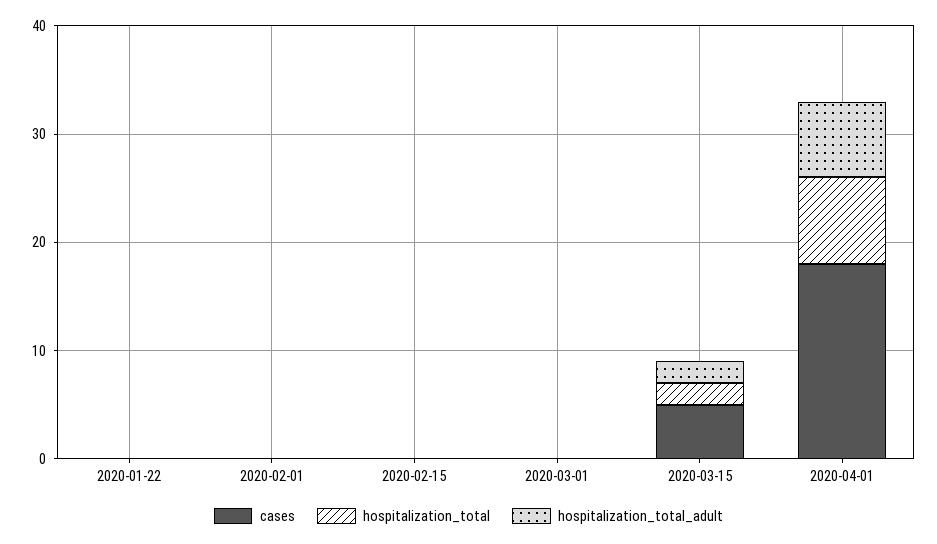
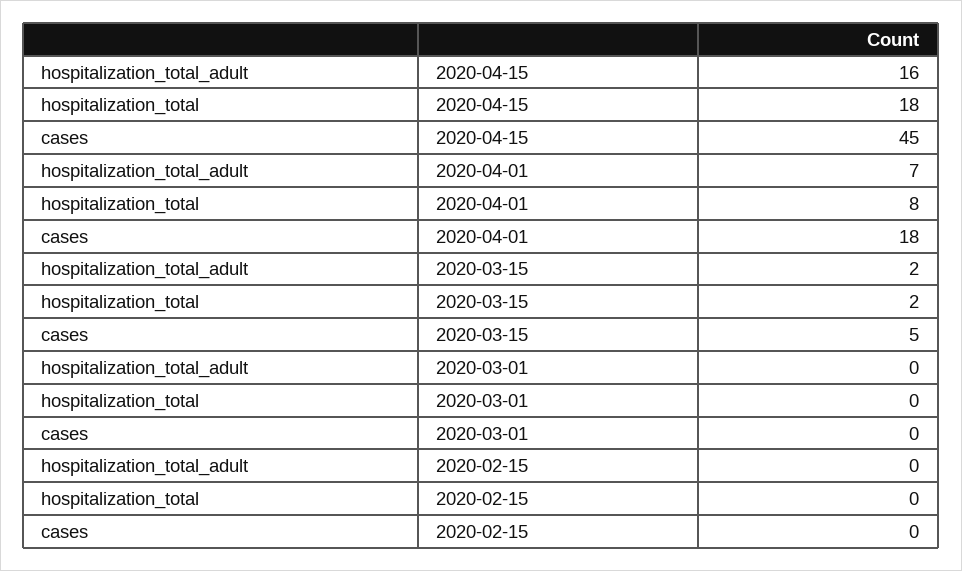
cases, 2020-01-22: 0 -> none
hospitalization_total, 2020-01-22: 0 -> none
hospitalization_total_adult, 2020-01-22: 0 -> none
cases, 2020-02-01: 0 -> none
hospitalization_total, 2020-02-01: 0 -> none
hospitalization_total_adult, 2020-02-01: 0 -> none
hospitalization_total_adult, 2020-04-15: none -> 16
hospitalization_total, 2020-04-15: none -> 18
cases, 2020-04-15: none -> 45

